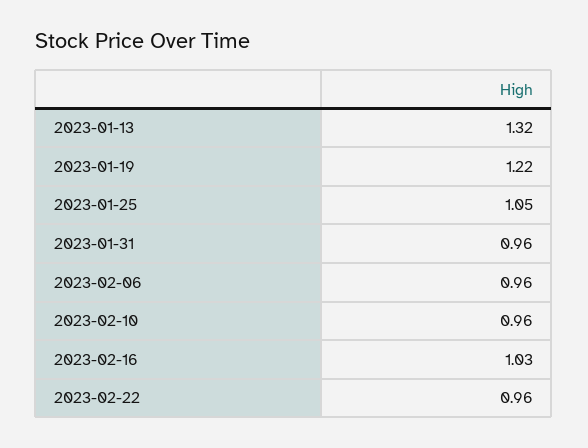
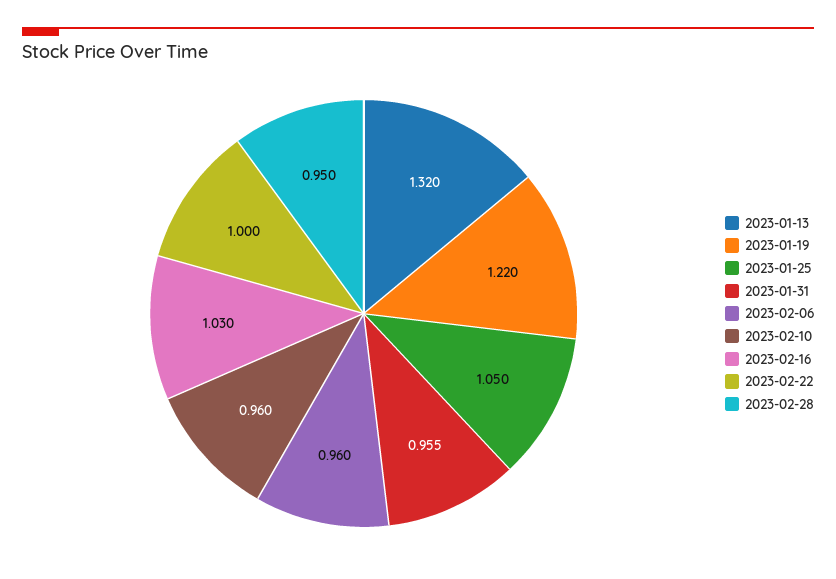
2023-02-22: 0.96 -> 1
2023-02-28: none -> 0.95

